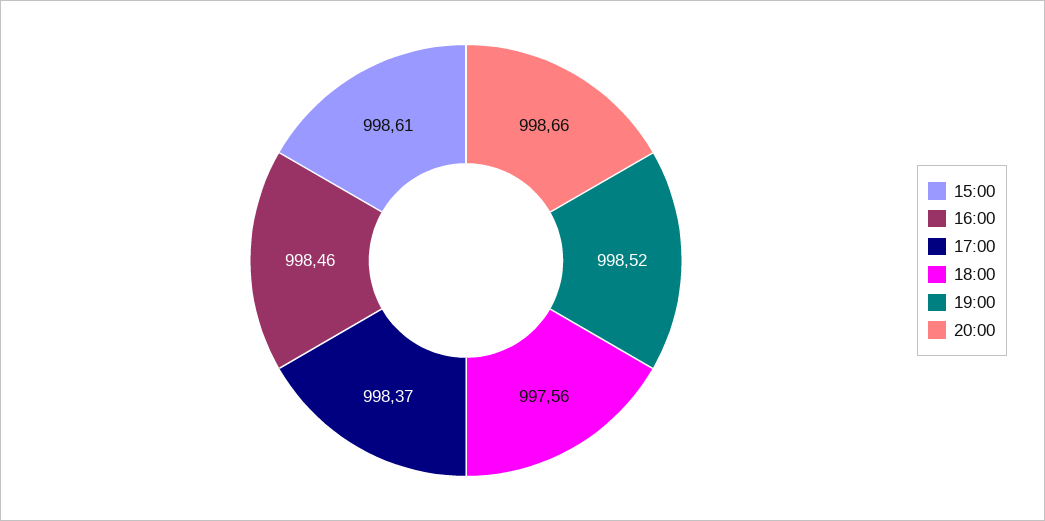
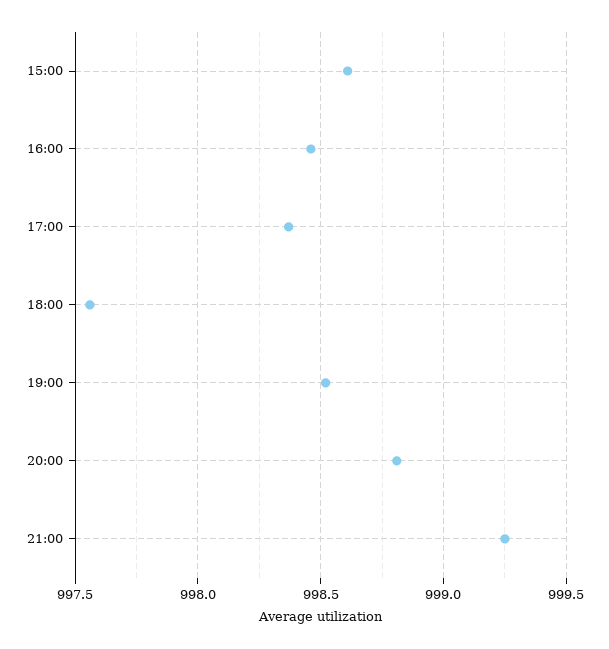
20:00: 998.66 -> 998.8
21:00: none -> 999.25

